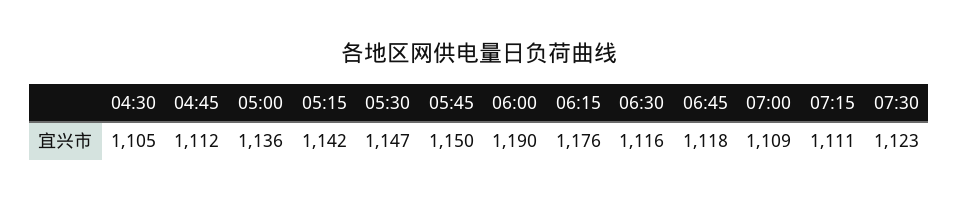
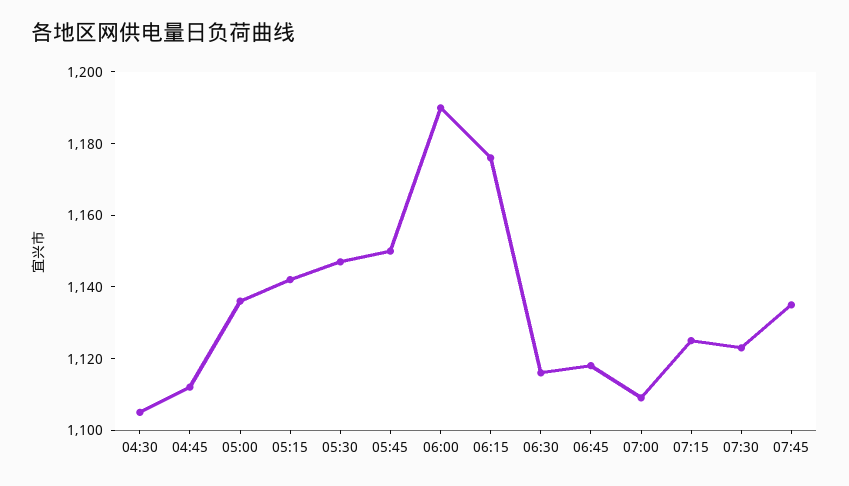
07:15: 1111 -> 1125
07:45: none -> 1135

